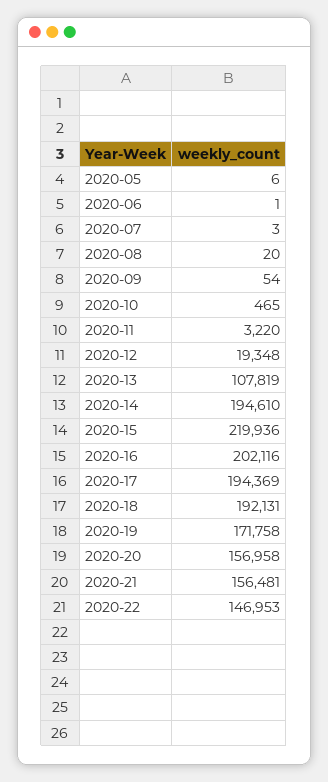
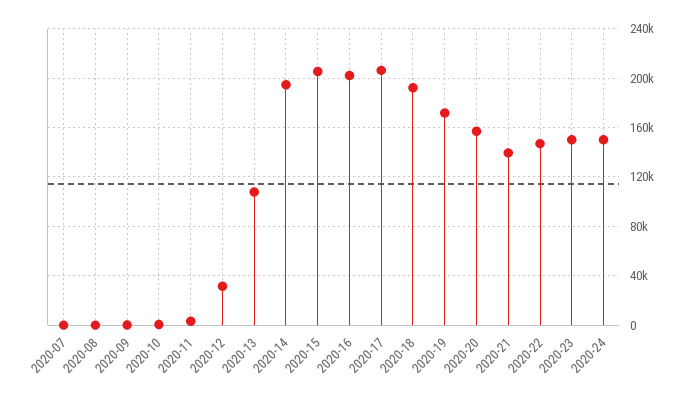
2020-05: 6 -> none
2020-06: 1 -> none
2020-12: 19348 -> 30000
2020-15: 219936 -> 205000
2020-17: 194369 -> 205000
2020-21: 156481 -> 140000
2020-23: none -> 150000
2020-24: none -> 150000

